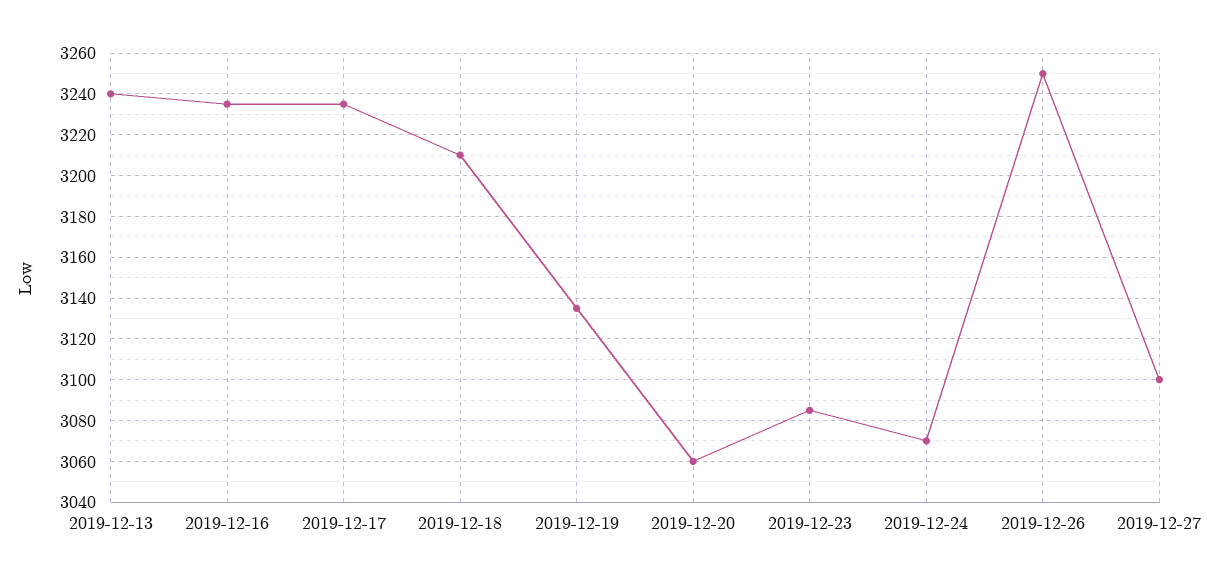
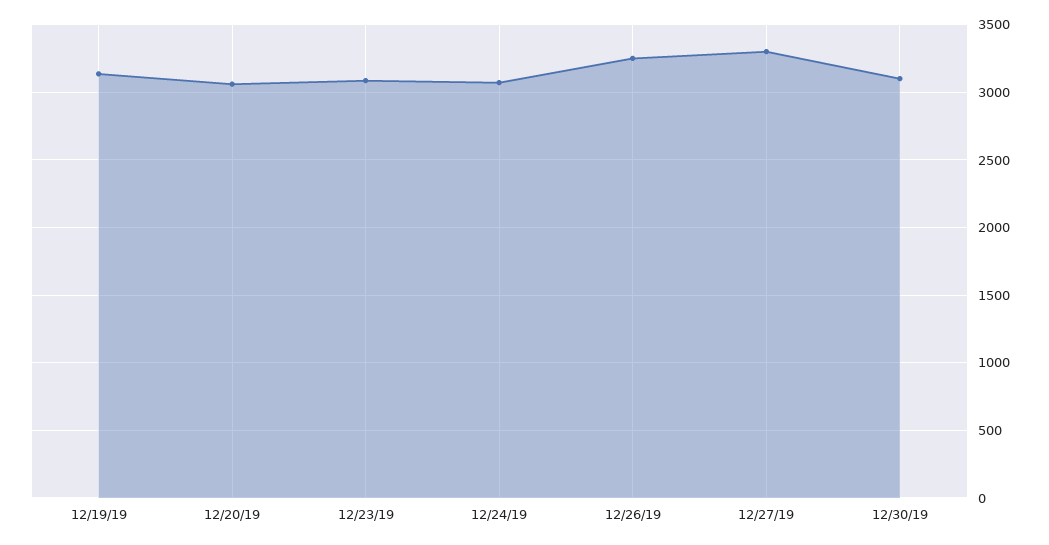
2019-12-13: 3240 -> none
2019-12-16: 3235 -> none
2019-12-17: 3235 -> none
2019-12-18: 3210 -> none
2019-12-27: 3100 -> 3300
12/30/19: none -> 3100

